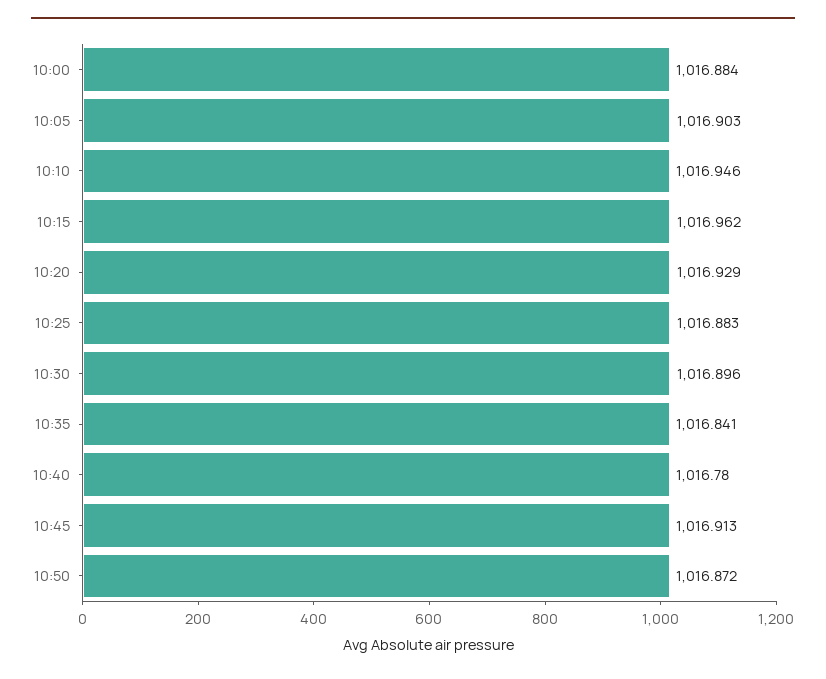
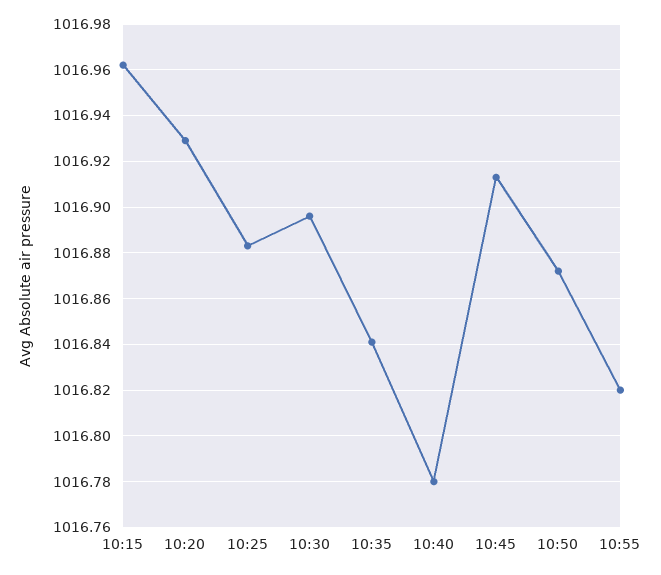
10:00: 1016.884 -> none
10:05: 1016.903 -> none
10:10: 1016.946 -> none
10:55: none -> 1016.82

